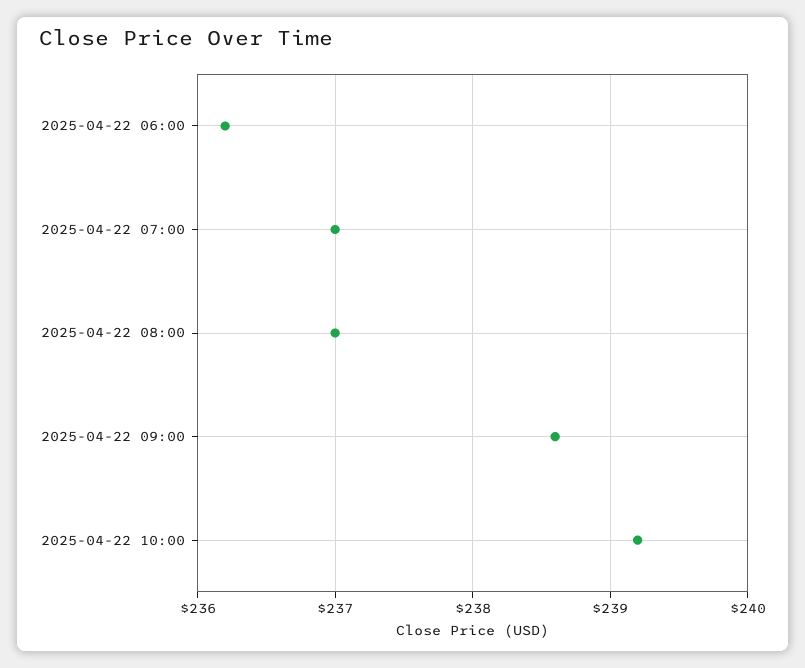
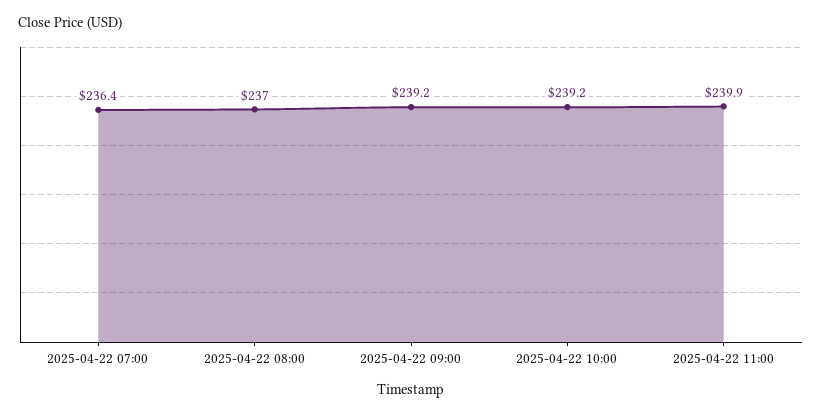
2025-04-22 06:00: 236.2 -> none
2025-04-22 07:00: 237 -> 236.4
2025-04-22 09:00: 238.6 -> 239.2
2025-04-22 11:00: none -> 239.9

